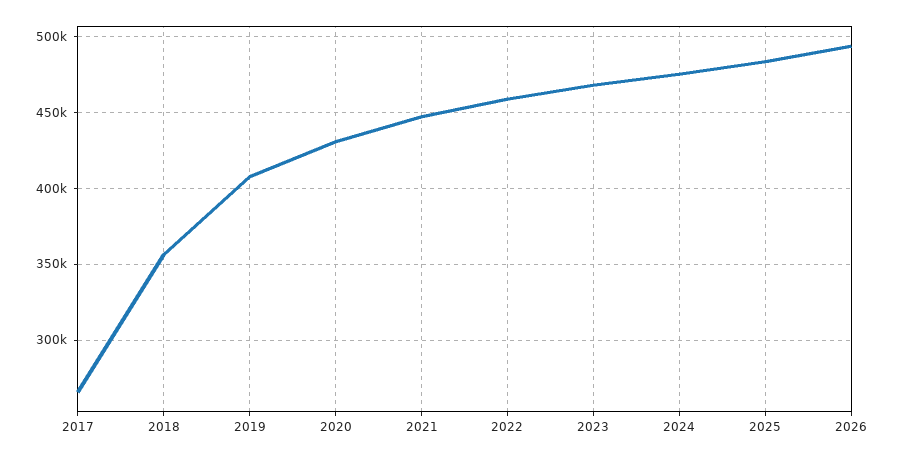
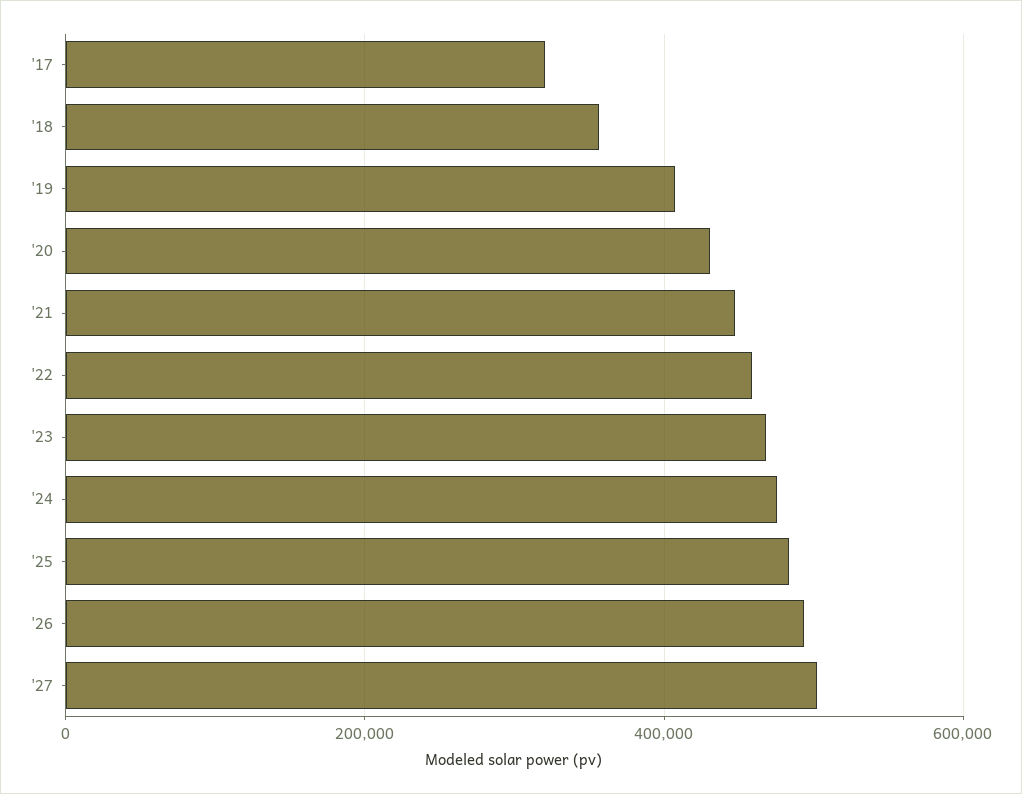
2017: 265000 -> 320000
'27: none -> 500000

